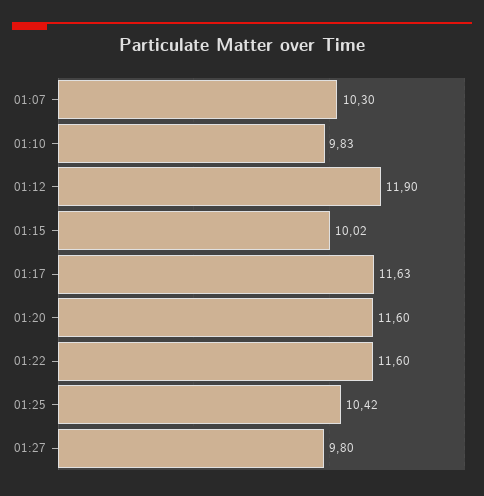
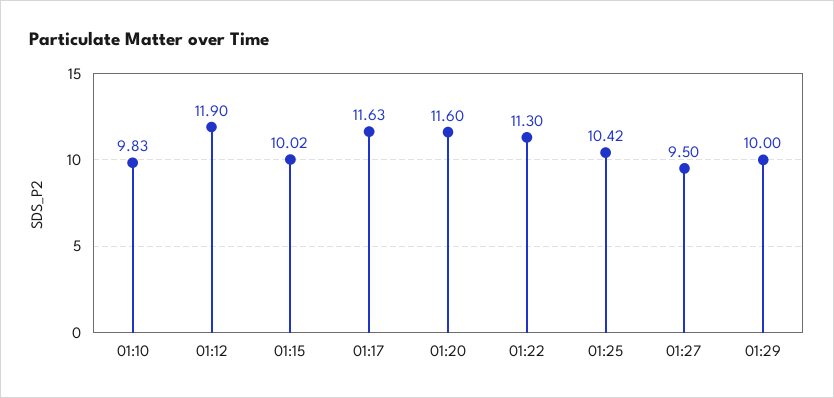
01:07: 10.3 -> none
01:22: 11.6 -> 11.3
01:27: 9.8 -> 9.5
01:29: none -> 10

